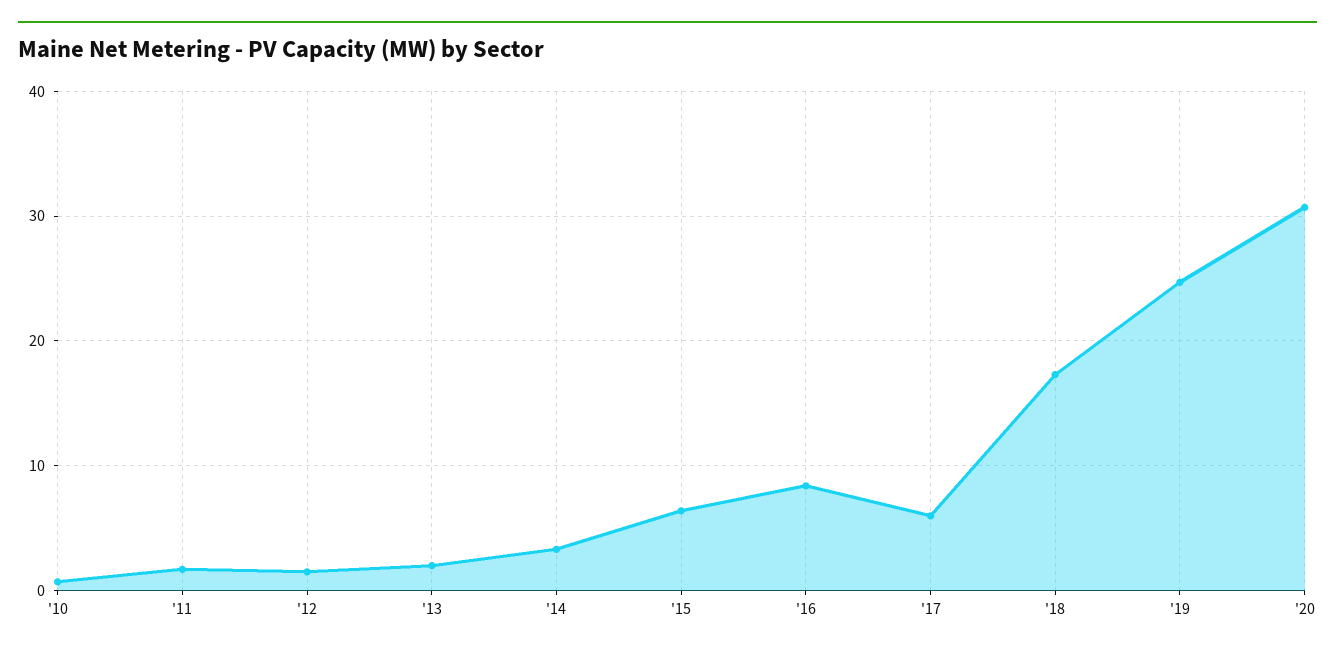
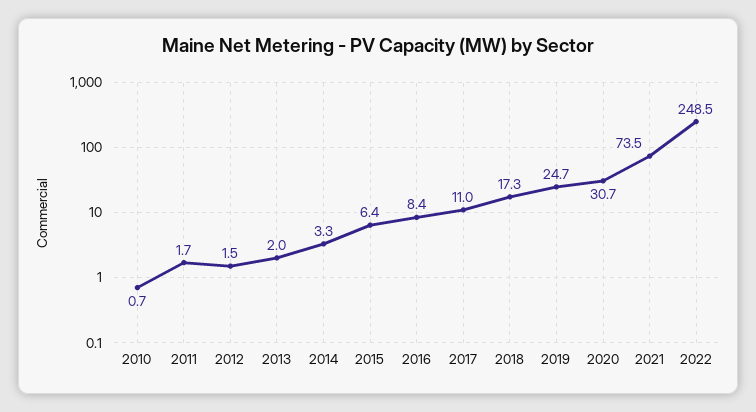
'17: 6 -> 11
2021: none -> 73.5
2022: none -> 248.5

